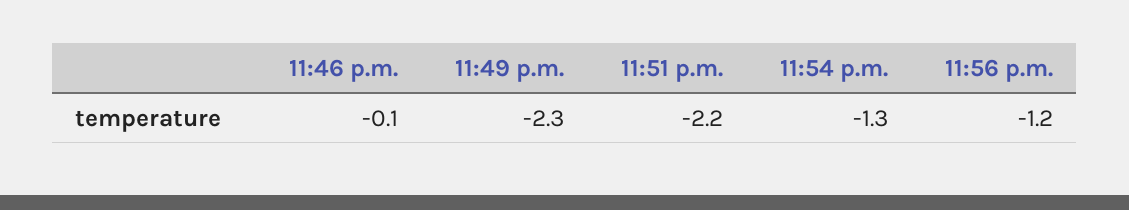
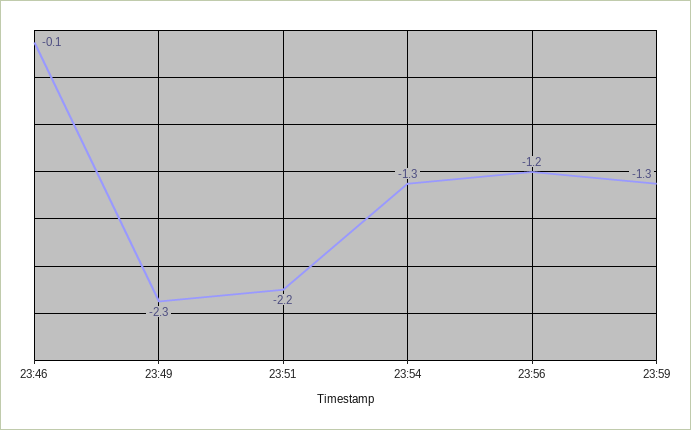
23:59: none -> -1.3

